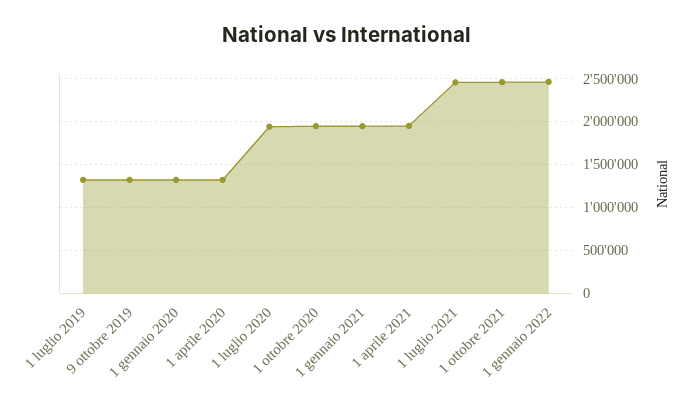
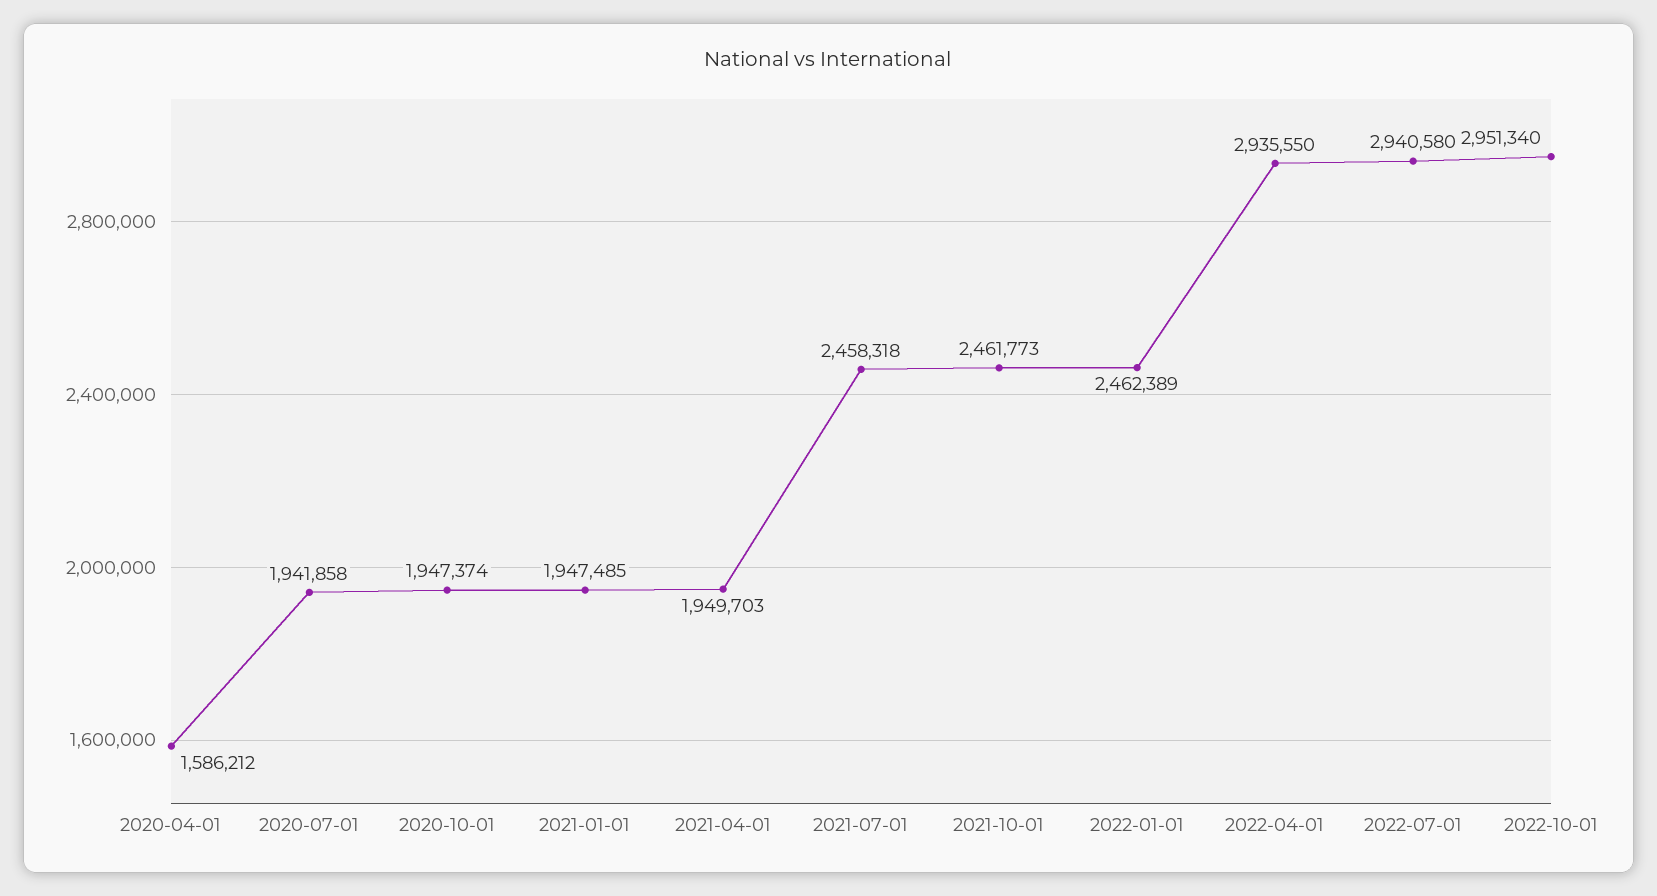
1 luglio 2019: 1300000 -> none
9 ottobre 2019: 1300000 -> none
1 gennaio 2020: 1300000 -> none
1 aprile 2020: 1300000 -> 1586212
2022-04-01: none -> 2935550
2022-07-01: none -> 2940580
2022-10-01: none -> 2951340

